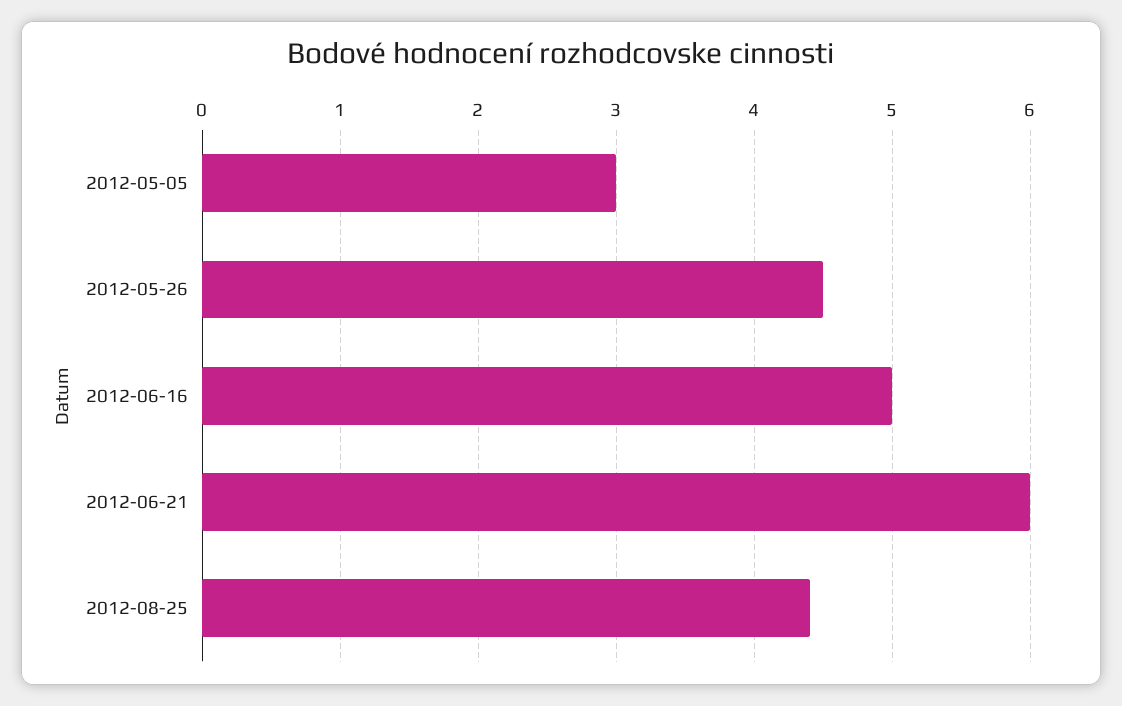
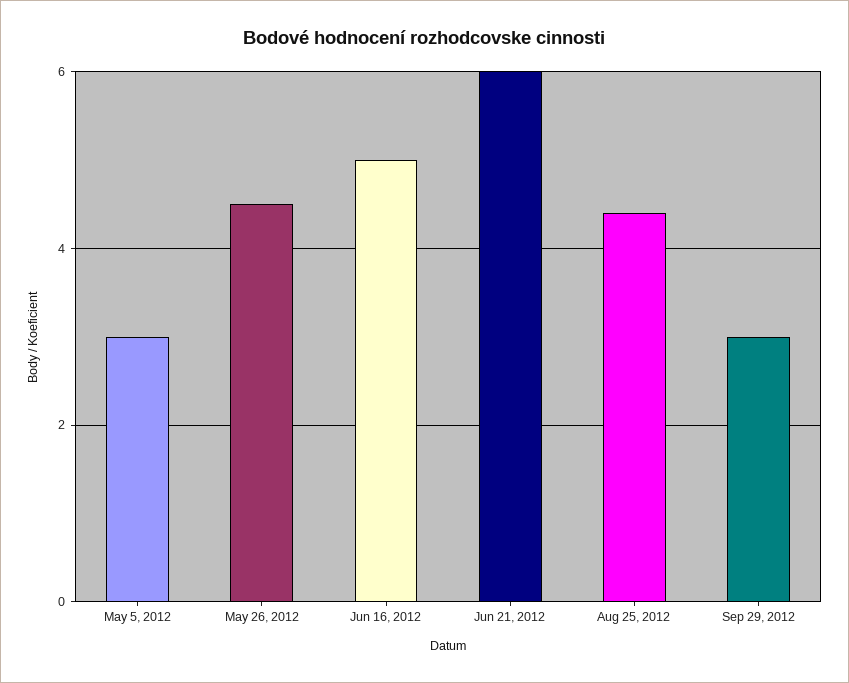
Sep 29, 2012: none -> 3

